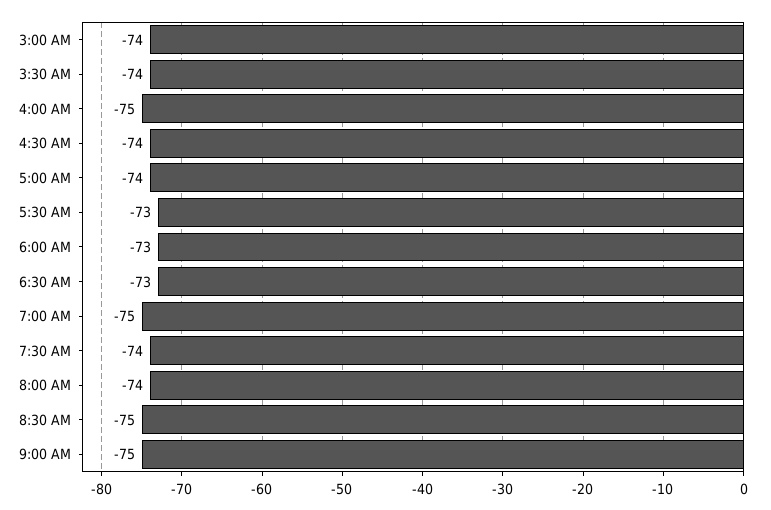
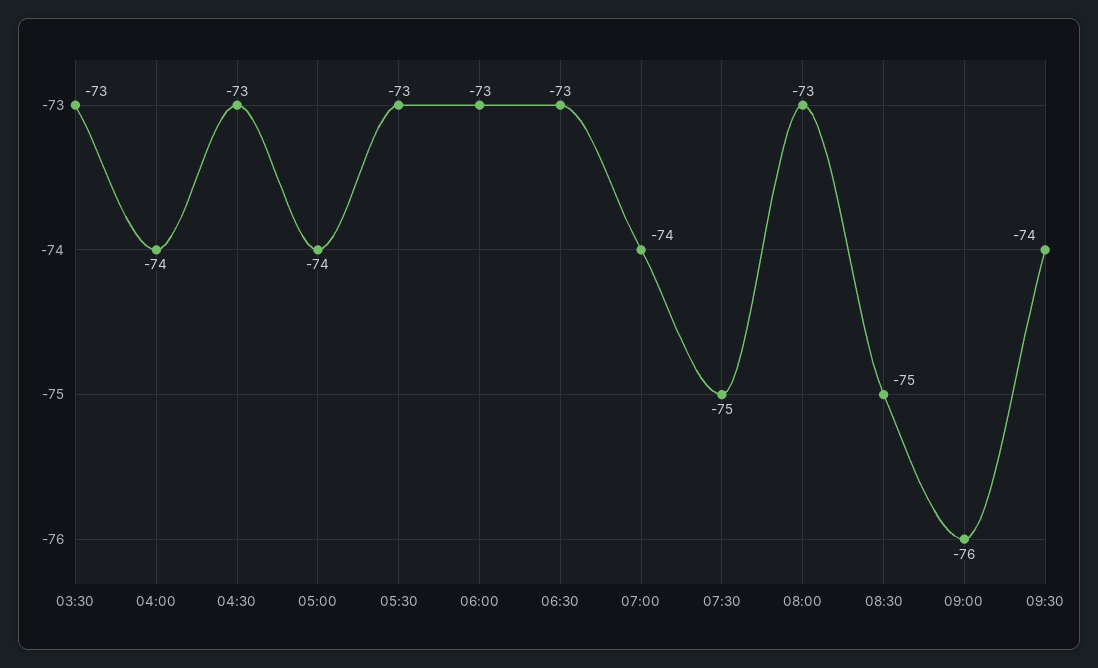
3:00 AM: -74 -> none
3:30 AM: -74 -> -73
4:00 AM: -75 -> -74
4:30 AM: -74 -> -73
7:00 AM: -75 -> -74
7:30 AM: -74 -> -75
8:00 AM: -74 -> -73
9:00 AM: -75 -> -76
09:30: none -> -74

